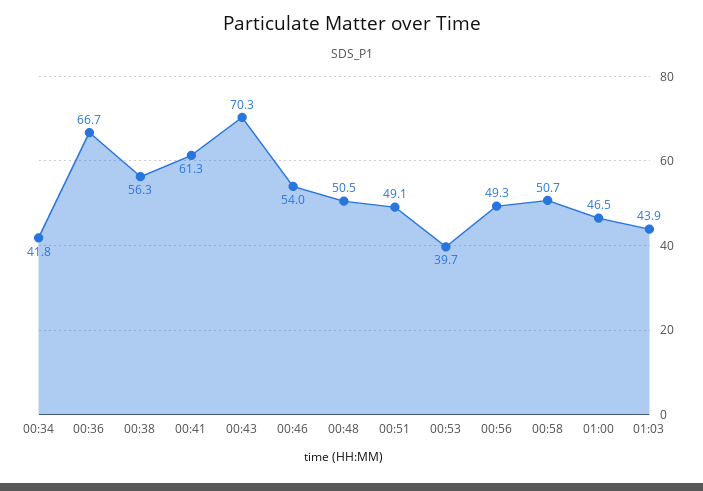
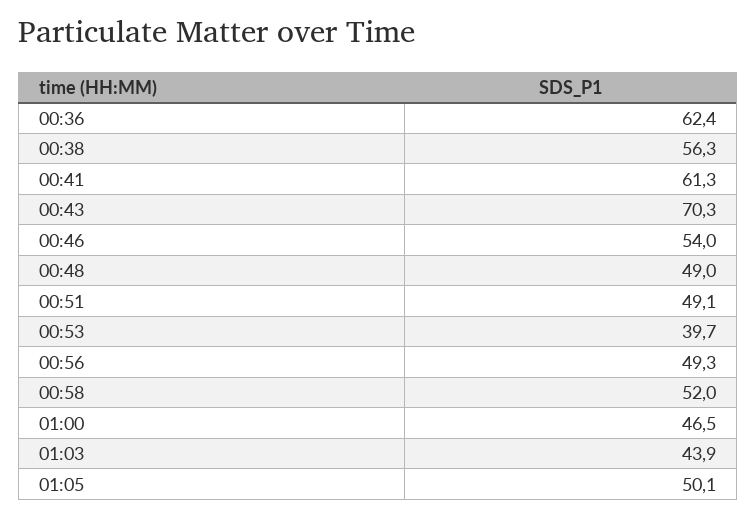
00:34: 41.8 -> none
00:36: 66.7 -> 62.4
00:48: 50.5 -> 49
00:58: 50.7 -> 52
01:05: none -> 50.1

